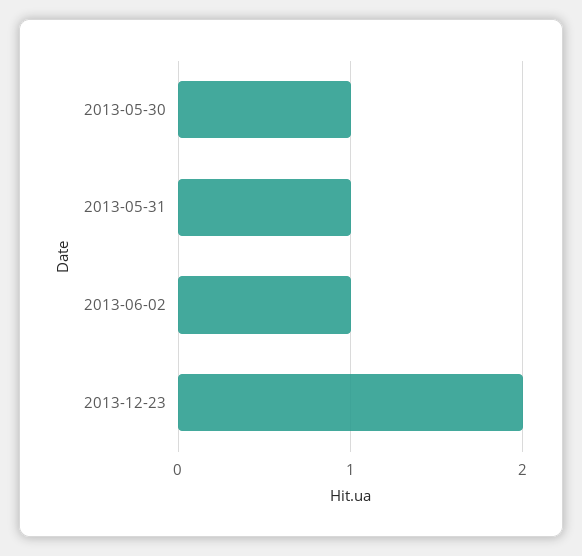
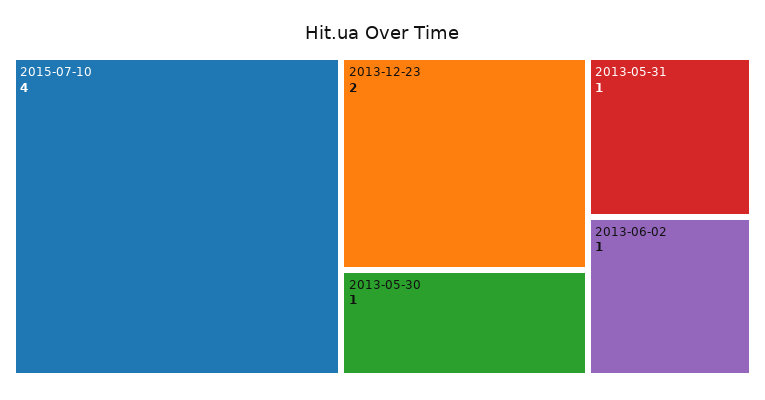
2015-07-10: none -> 4

